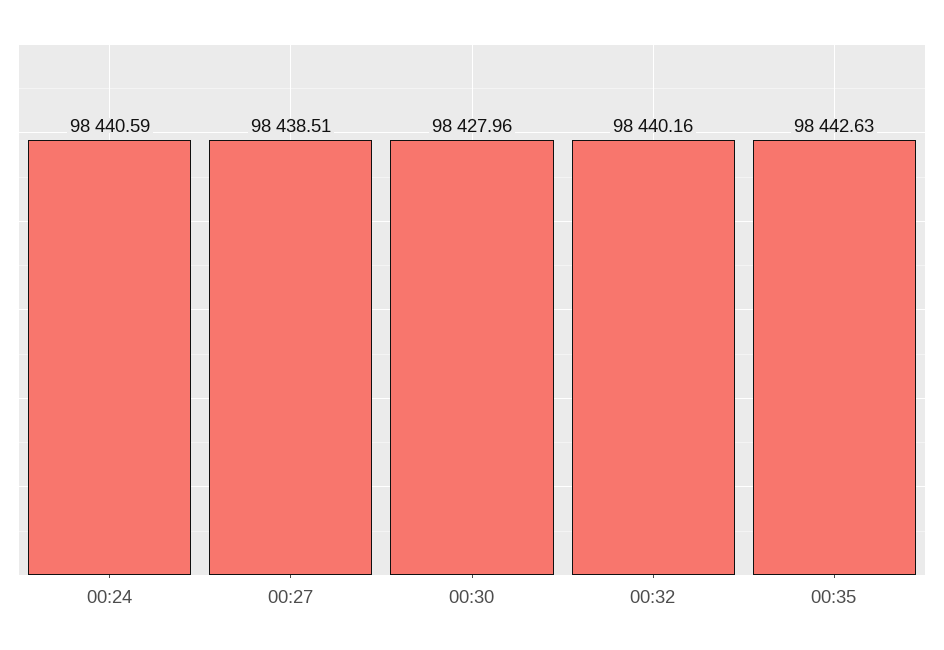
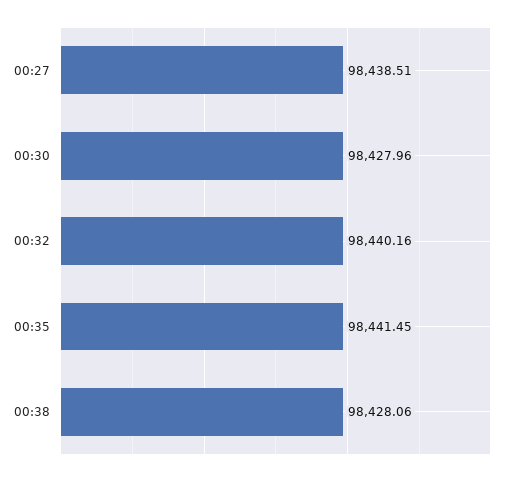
00:24: 98440.59 -> none
00:35: 98442.63 -> 98441.45
00:38: none -> 98428.06

